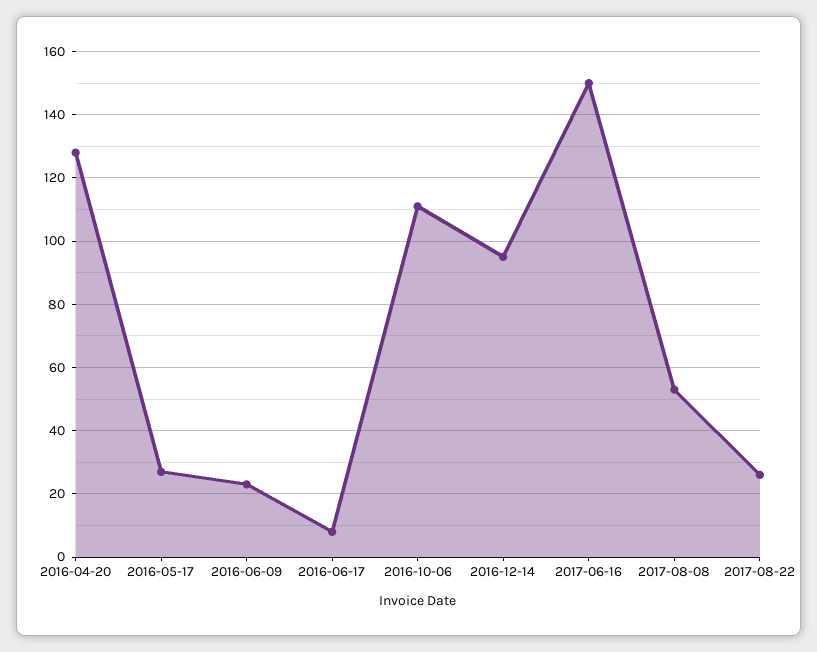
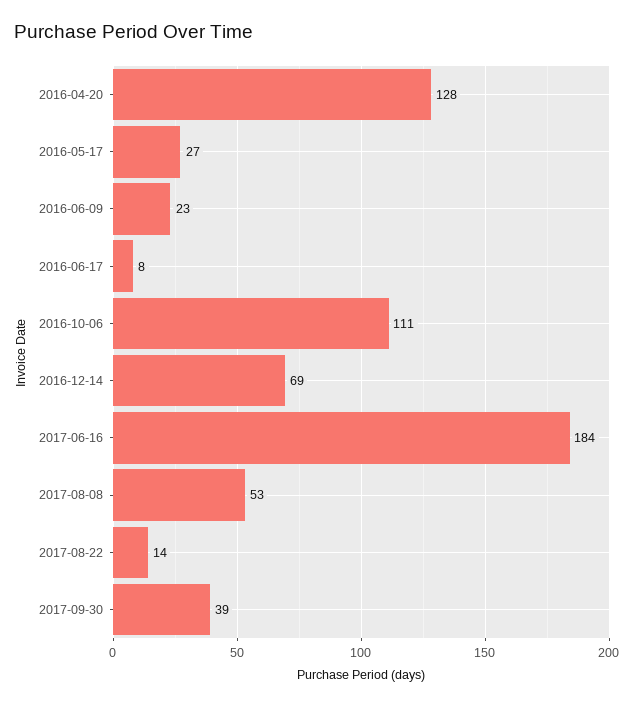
2016-12-14: 95 -> 69
2017-06-16: 150 -> 184
2017-08-22: 25 -> 14
2017-09-30: none -> 39

